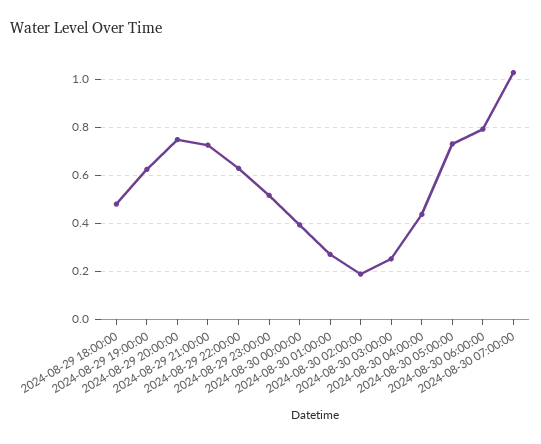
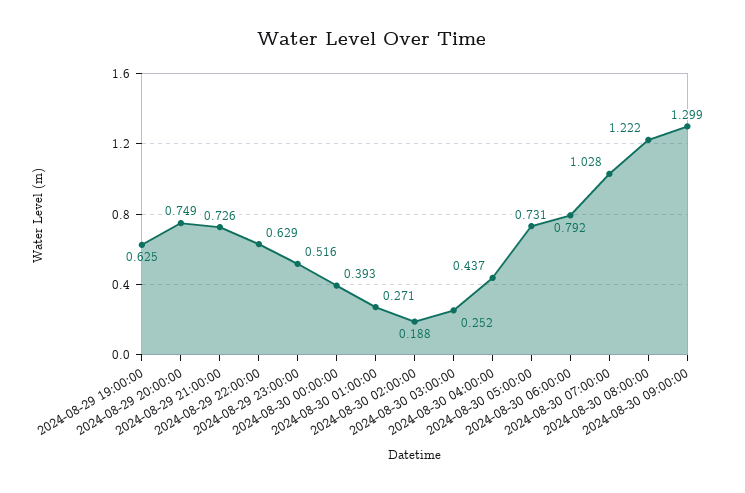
2024-08-29 18:00:00: 0.475 -> none
2024-08-30 08:00:00: none -> 1.222
2024-08-30 09:00:00: none -> 1.299

